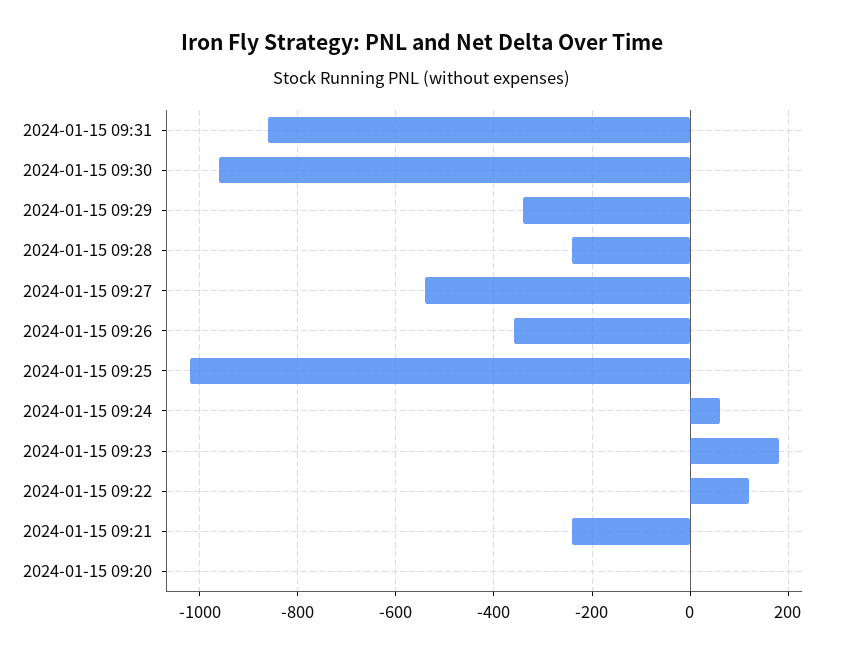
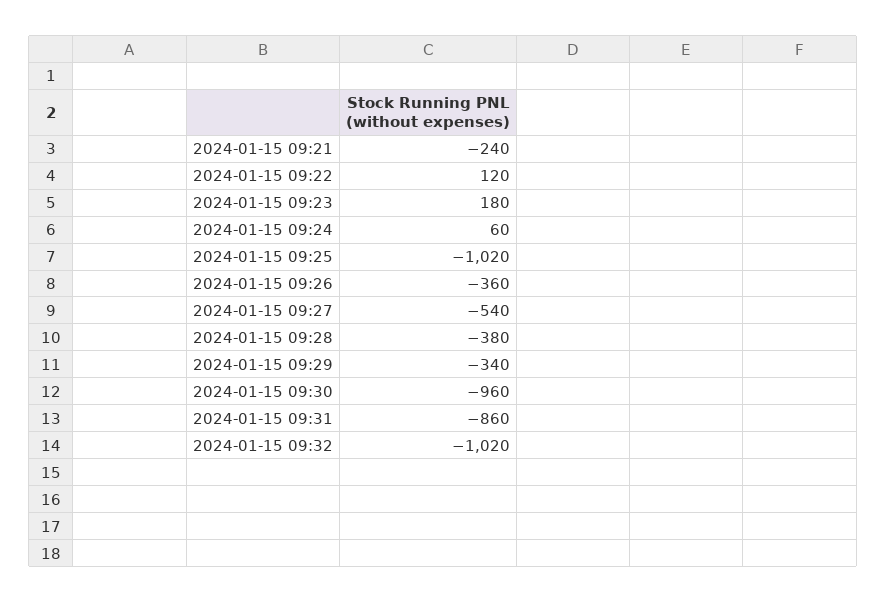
2024-01-15 09:28: -240 -> -380
2024-01-15 09:20: 0 -> none
2024-01-15 09:32: none -> -1020

